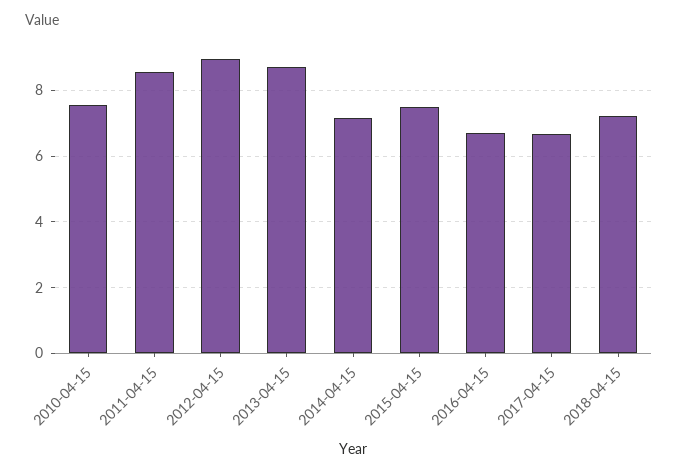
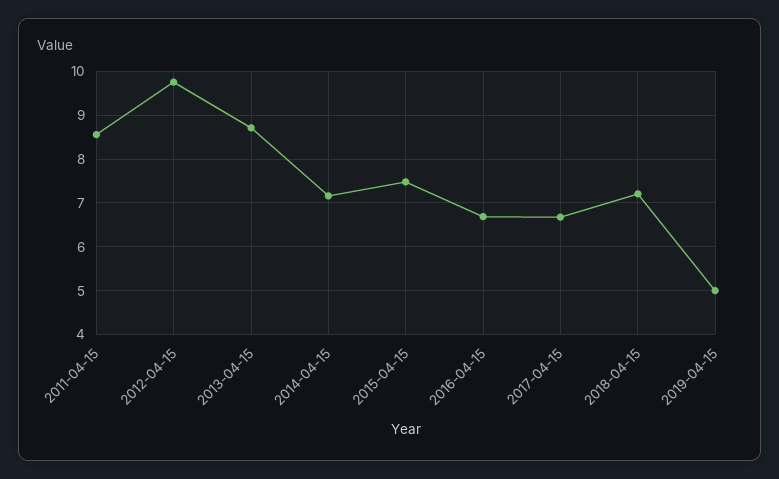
2010-04-15: 7.6 -> none
2012-04-15: 9 -> 9.8
2019-04-15: none -> 5

